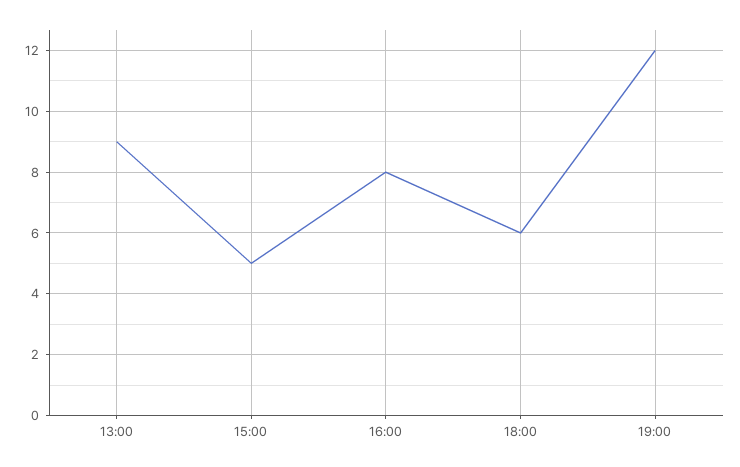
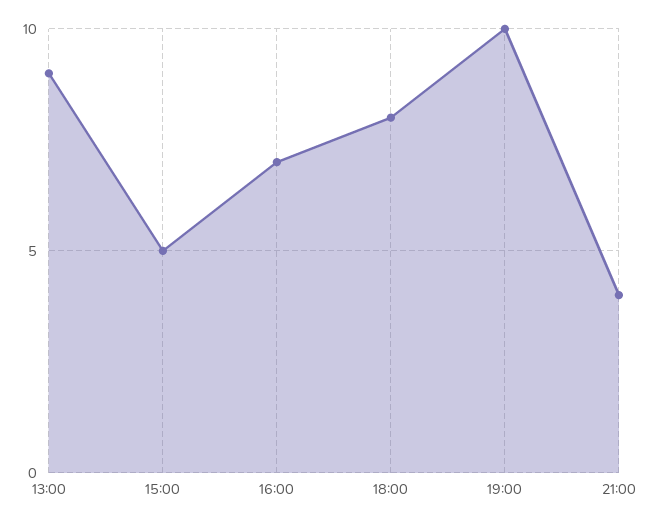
16:00: 8 -> 7
18:00: 6 -> 8
19:00: 12 -> 10
21:00: none -> 4

